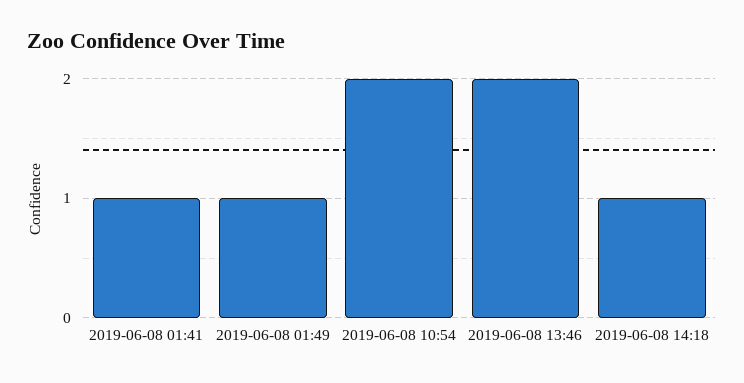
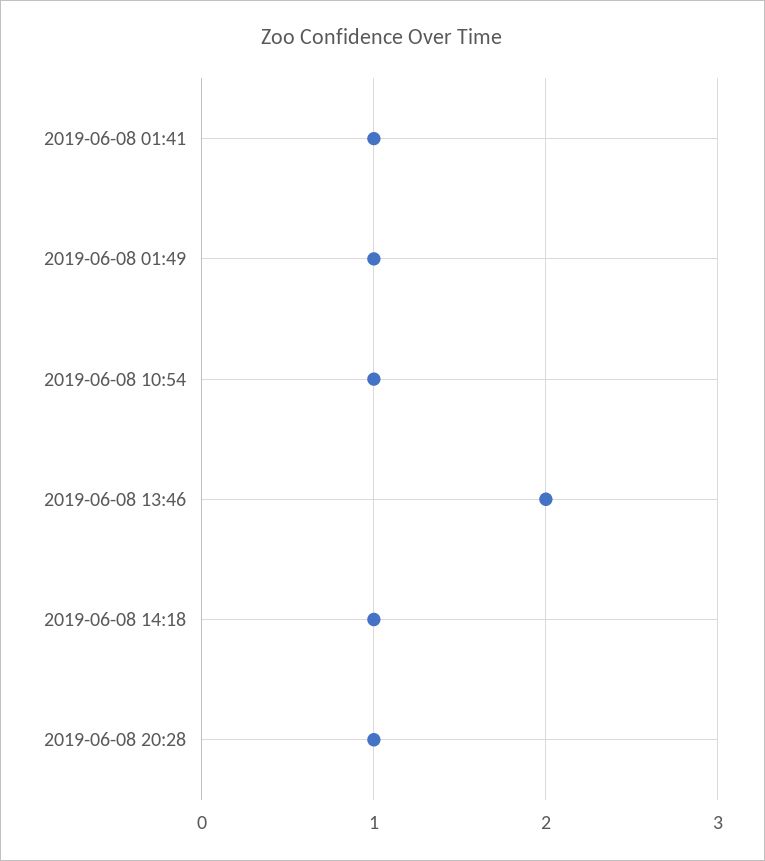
2019-06-08 10:54: 2 -> 1
2019-06-08 20:28: none -> 1

